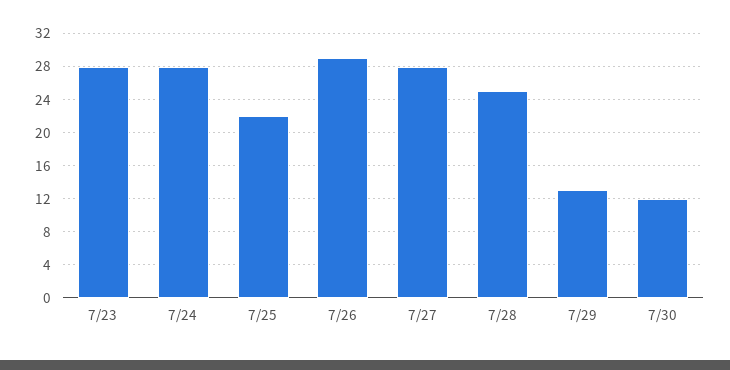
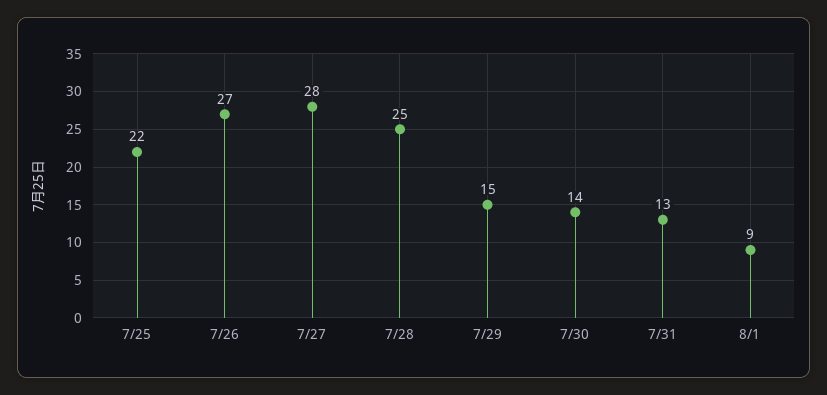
7/23: 28 -> none
7/24: 28 -> none
7/26: 29 -> 27
7/29: 13 -> 15
7/30: 12 -> 14
7/31: none -> 13
8/1: none -> 9

